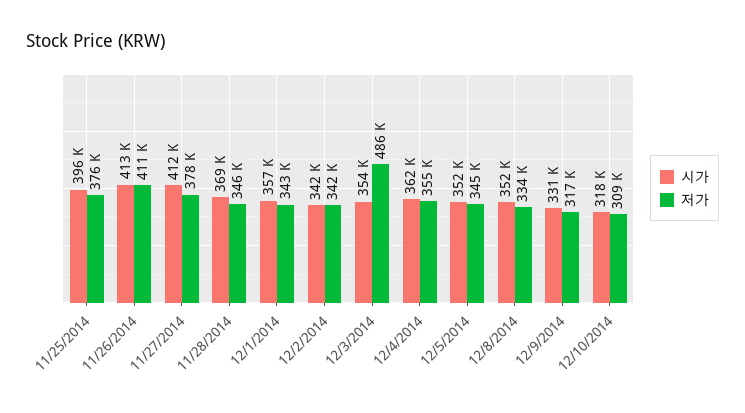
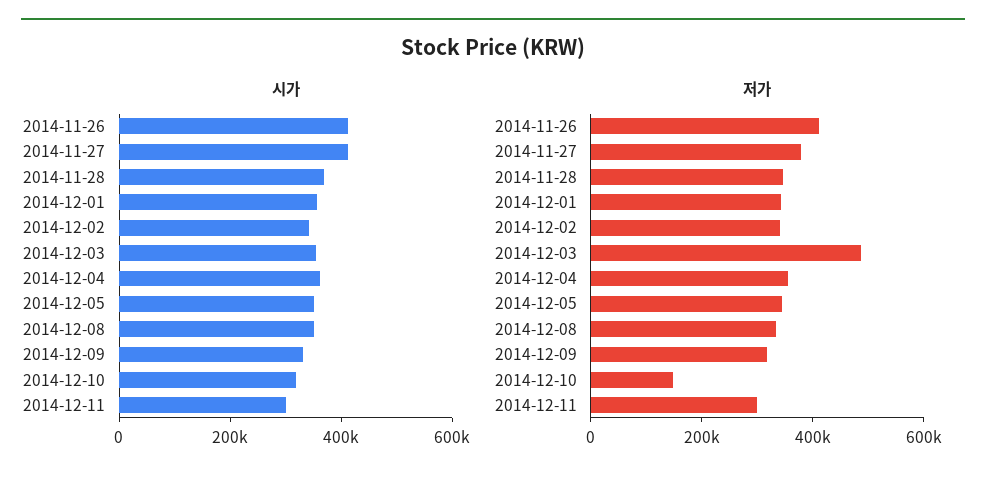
시가, 11/25/2014: 396000 -> none
저가, 11/25/2014: 376000 -> none
저가, 12/10/2014: 309000 -> 150000
시가, 2014-12-11: none -> 300000
저가, 2014-12-11: none -> 300000

